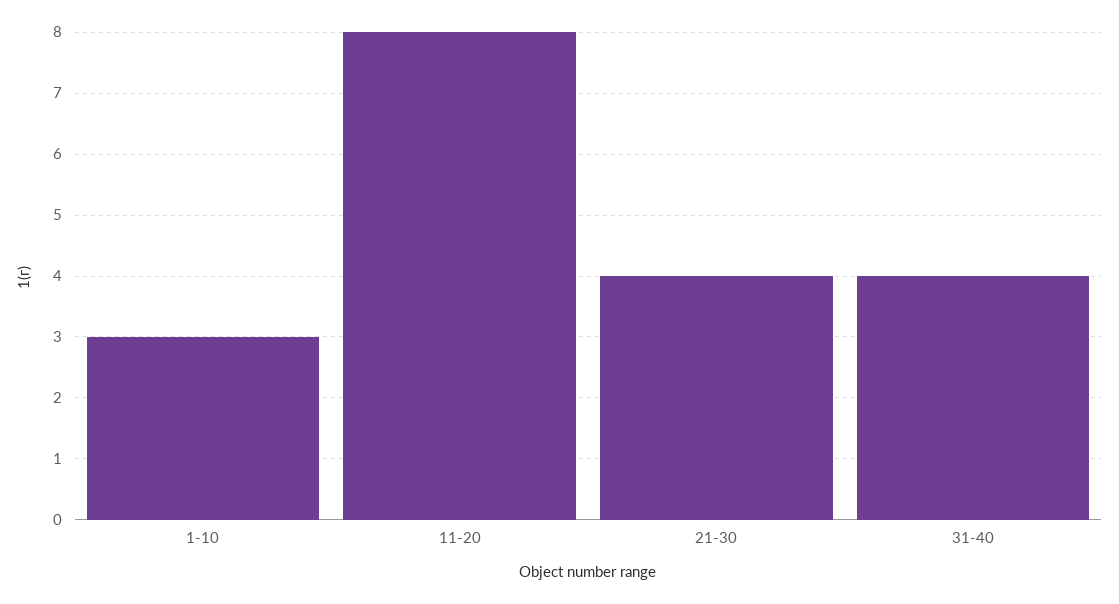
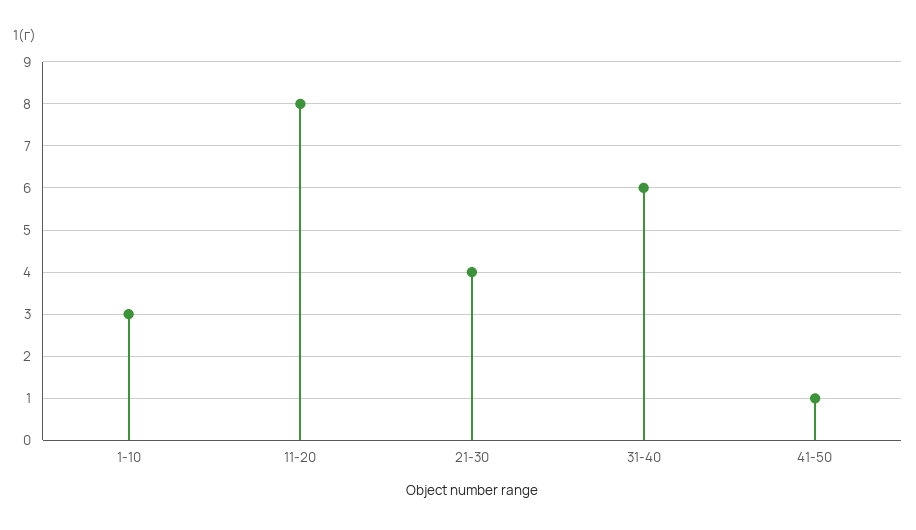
31-40: 4 -> 6
41-50: none -> 1

